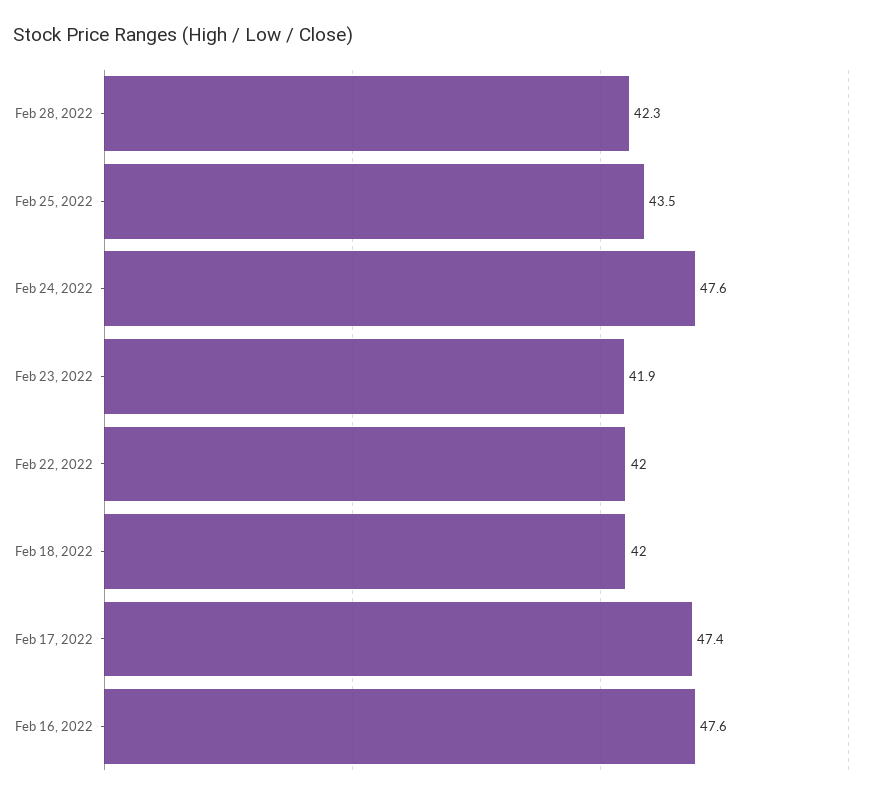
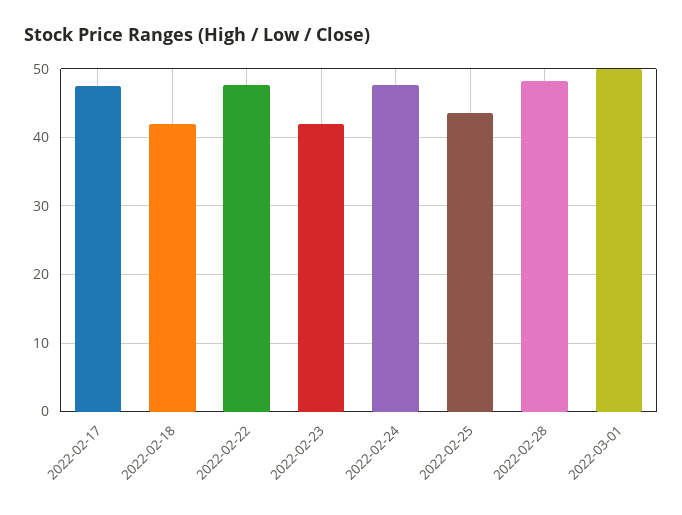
Feb 28, 2022: 42.3 -> 48
Feb 22, 2022: 42 -> 48
Feb 16, 2022: 47.6 -> none
2022-03-01: none -> 50

